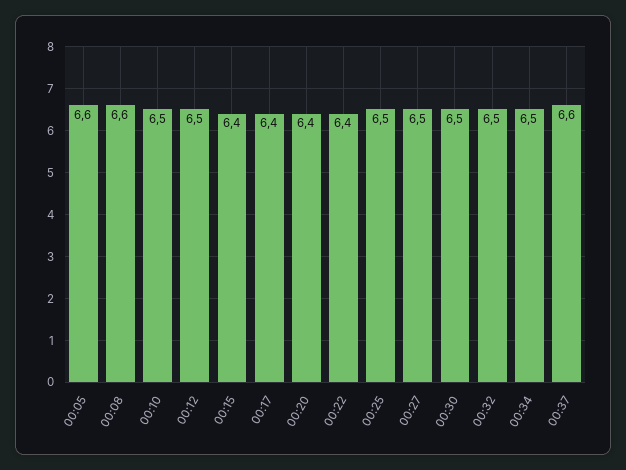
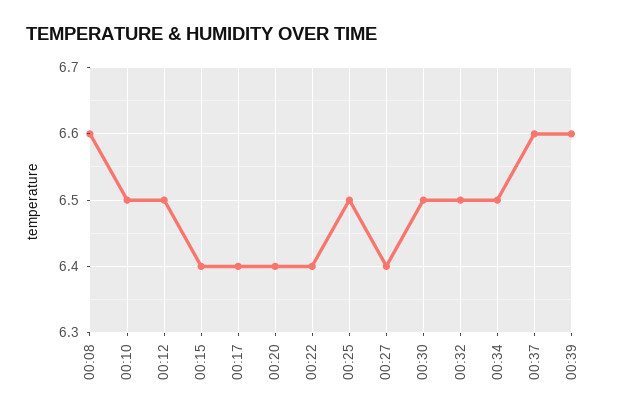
00:05: 6.6 -> none
00:27: 6.5 -> 6.4
00:39: none -> 6.6

